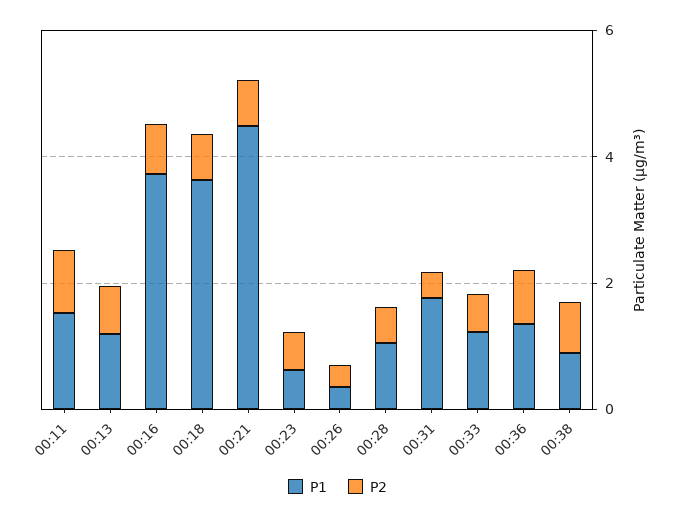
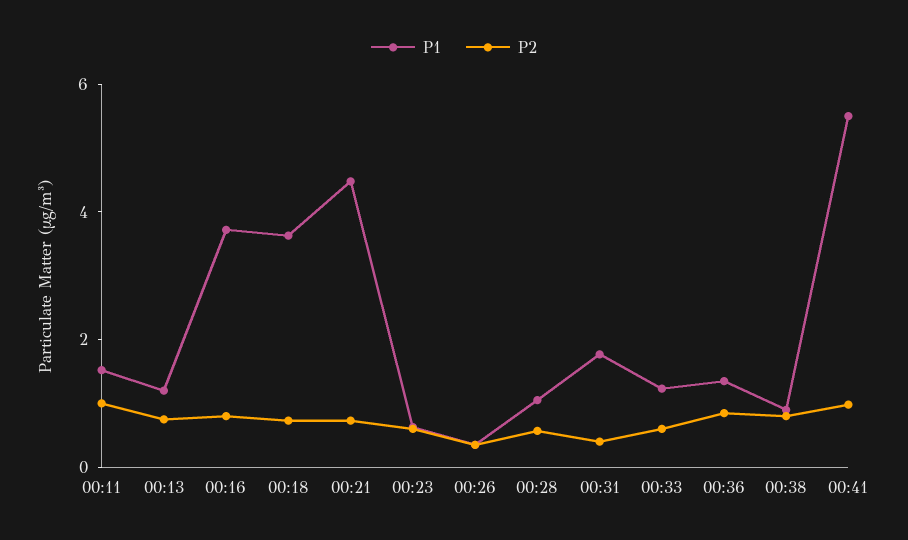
P1, 00:41: none -> 5.5
P2, 00:41: none -> 1

